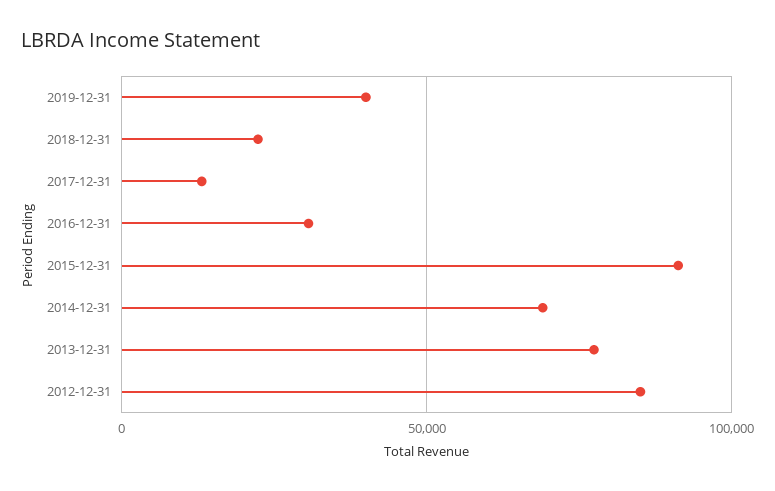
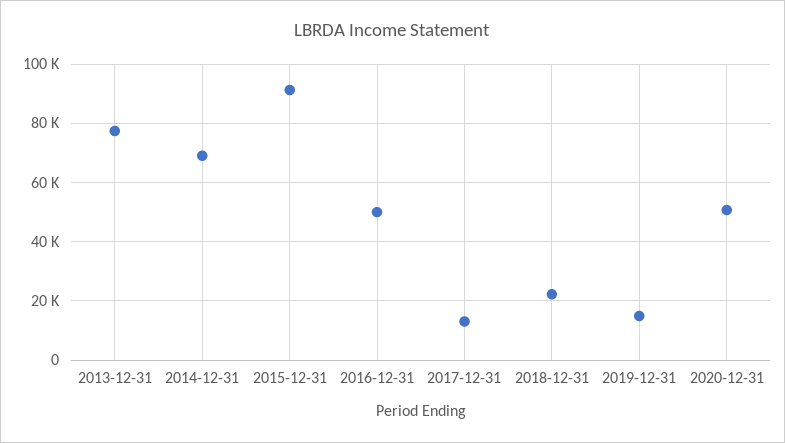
2019-12-31: 40000 -> 15000
2016-12-31: 30000 -> 50000
2012-12-31: 85000 -> none
2020-12-31: none -> 50000

